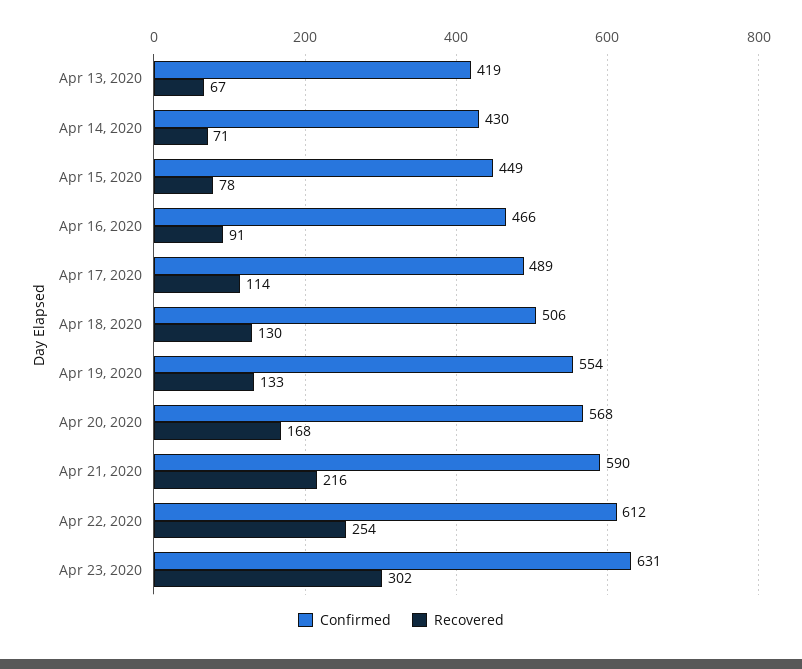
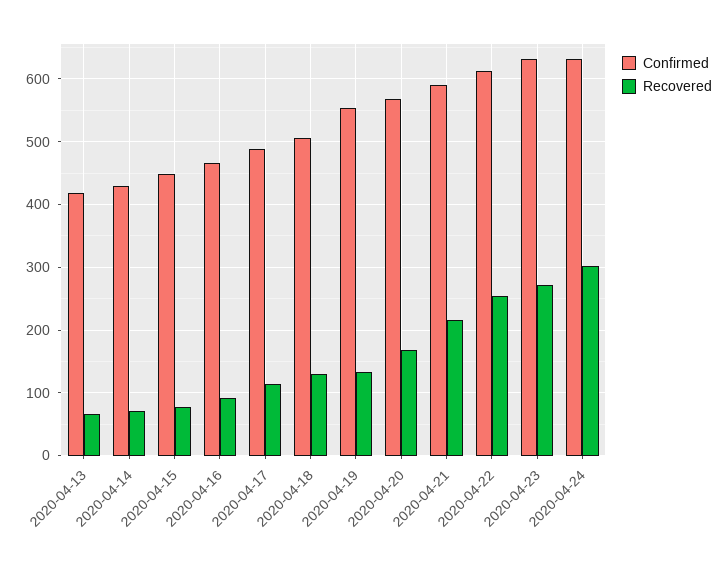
Recovered, Apr 23, 2020: 302 -> 270
Confirmed, 2020-04-24: none -> 630
Recovered, 2020-04-24: none -> 300

